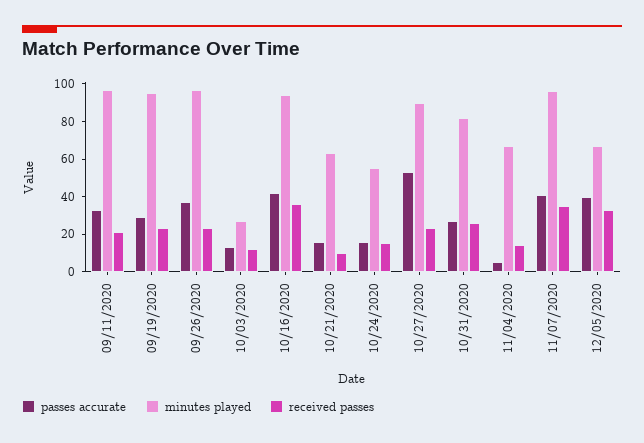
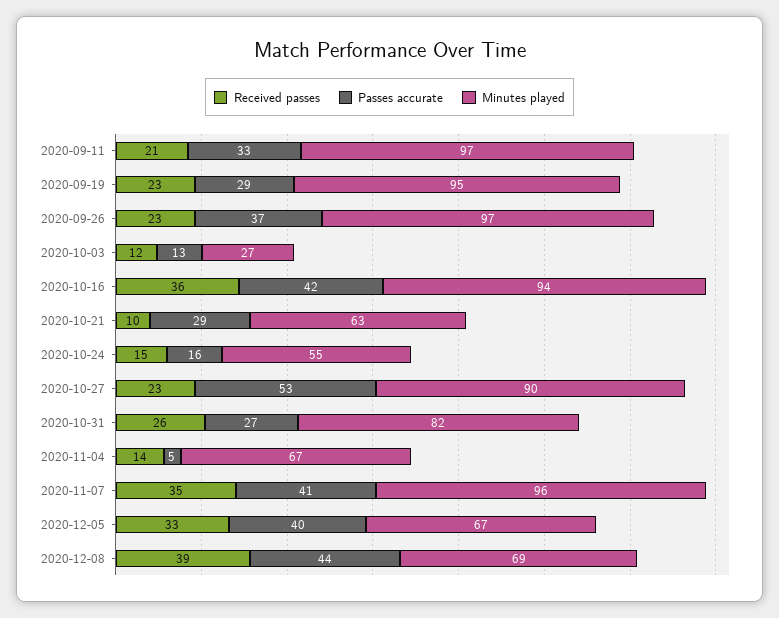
passes accurate, 10/21/2020: 15 -> 29
received passes, 2020-12-08: none -> 39
passes accurate, 2020-12-08: none -> 44
minutes played, 2020-12-08: none -> 69

